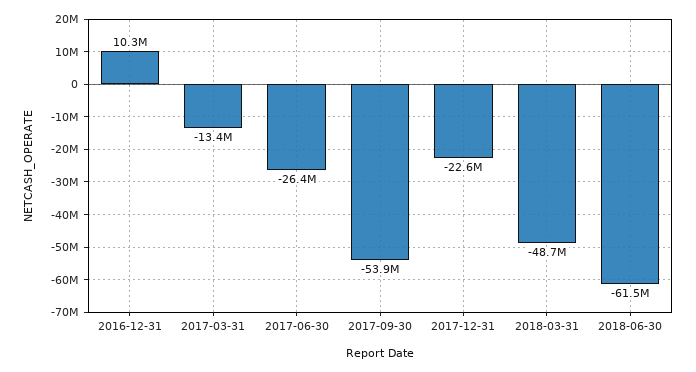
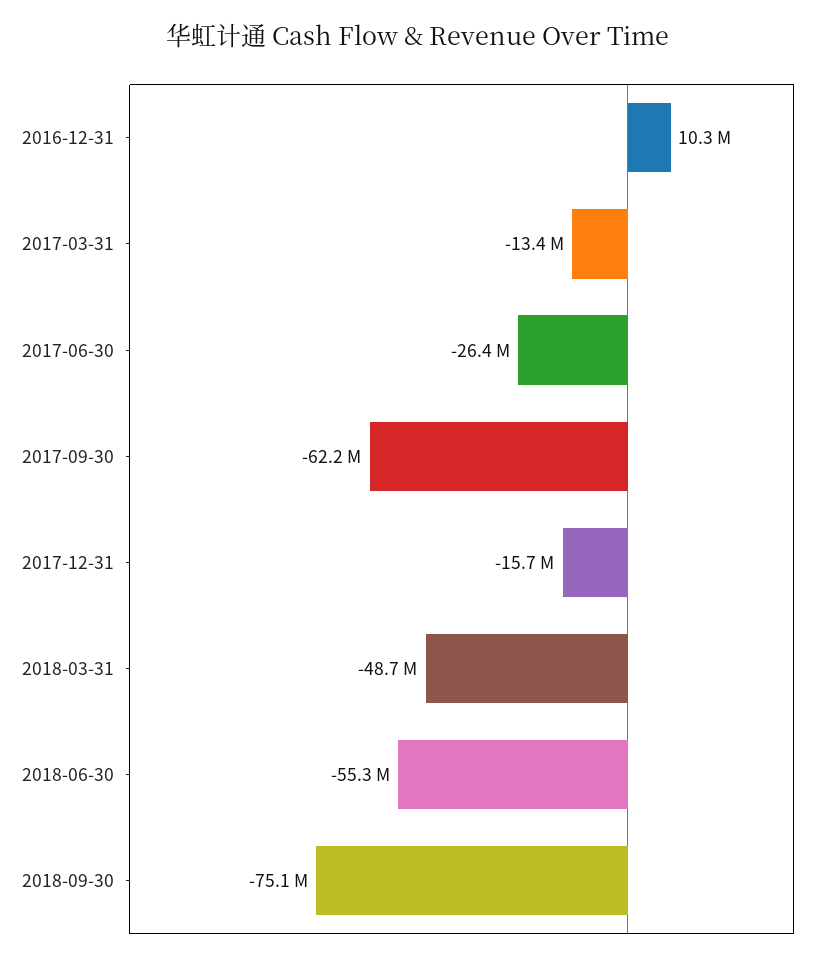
2017-09-30: -53900000 -> -62200000
2017-12-31: -22600000 -> -15700000
2018-06-30: -61500000 -> -55300000
2018-09-30: none -> -75100000

